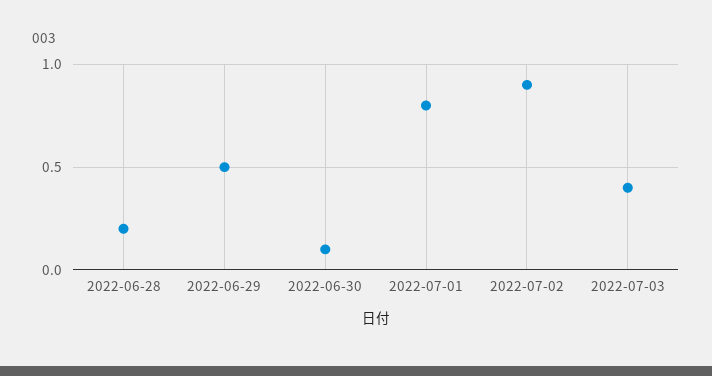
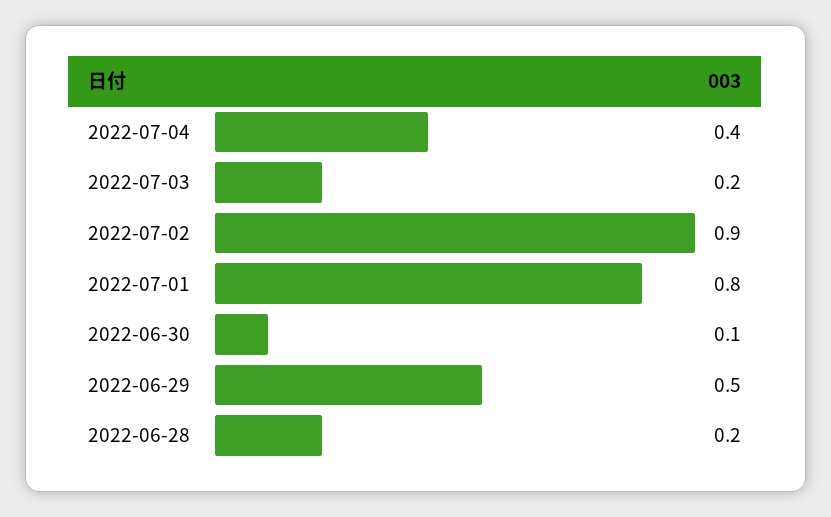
2022-07-03: 0.4 -> 0.2
2022-07-04: none -> 0.4

